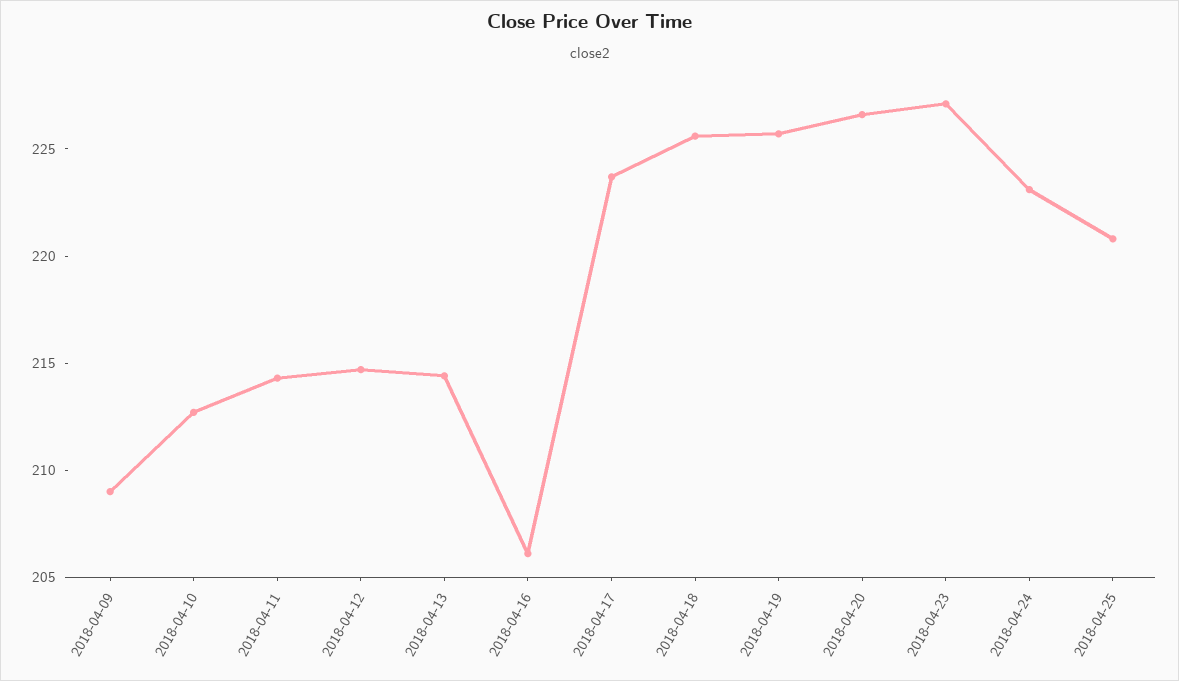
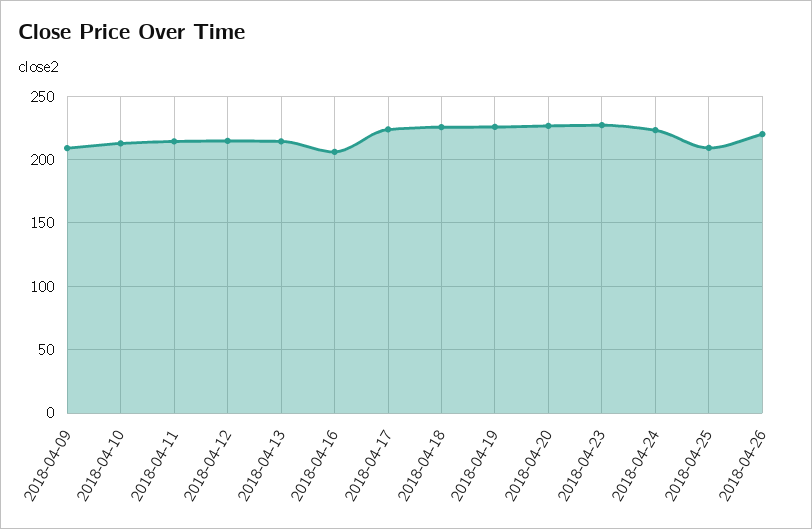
2018-04-25: 221 -> 210
2018-04-26: none -> 220

